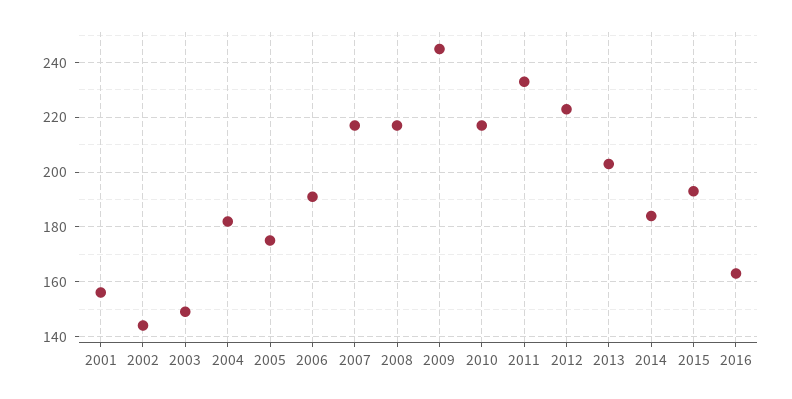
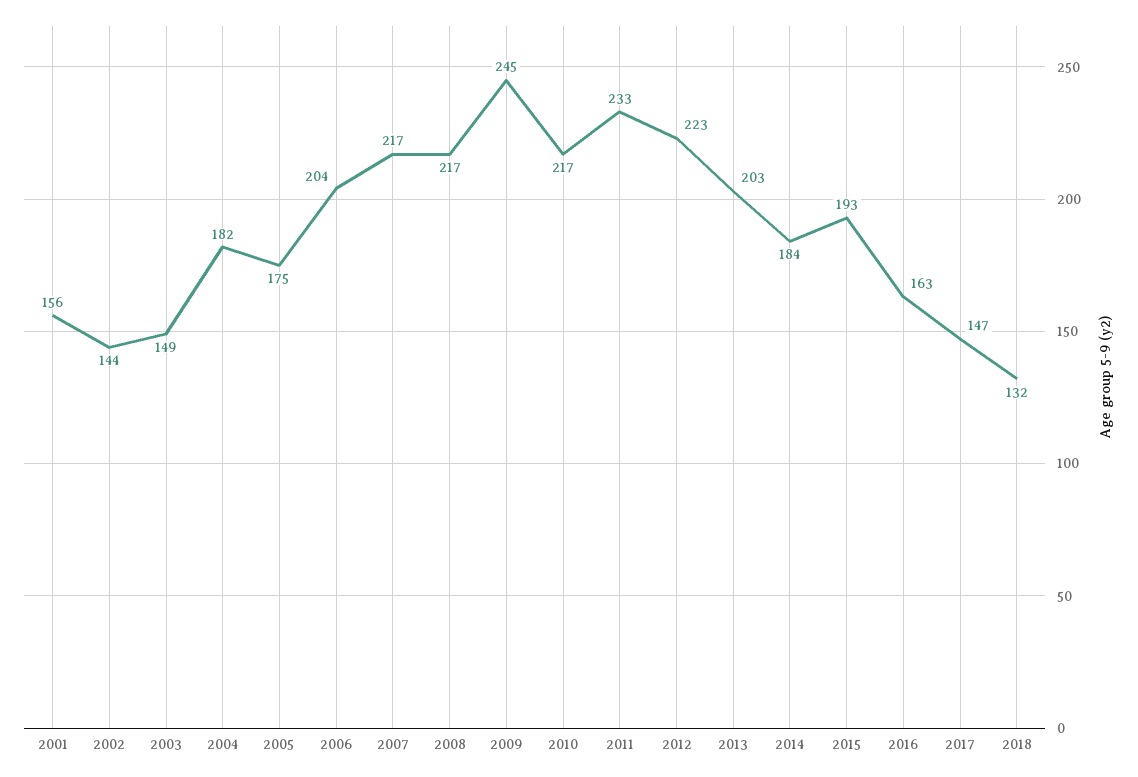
2006: 190 -> 204
2017: none -> 147
2018: none -> 132

